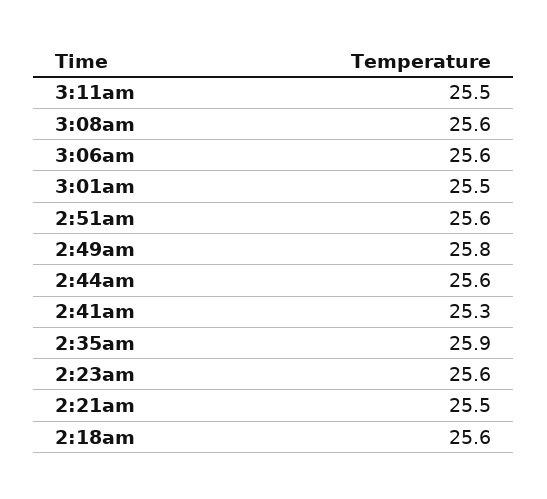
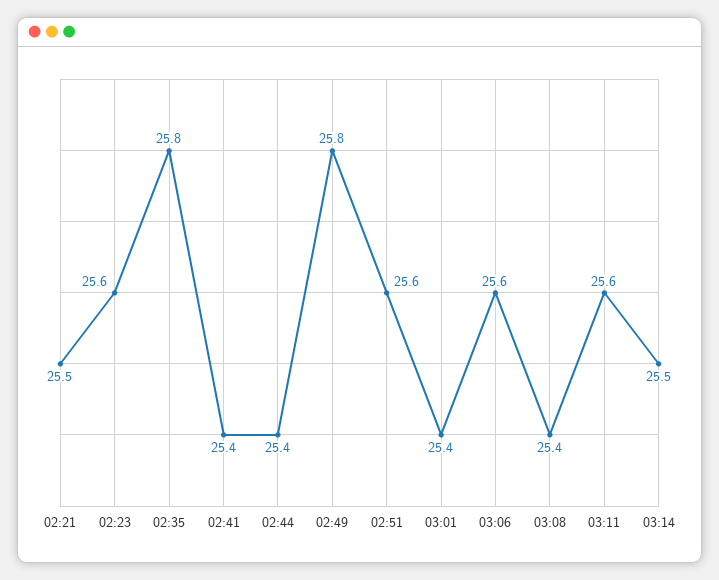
3:11am: 25.5 -> 25.6
3:08am: 25.6 -> 25.4
3:01am: 25.5 -> 25.4
2:44am: 25.6 -> 25.4
2:41am: 25.3 -> 25.4
2:35am: 25.9 -> 25.8
2:18am: 25.6 -> none
03:14: none -> 25.5

